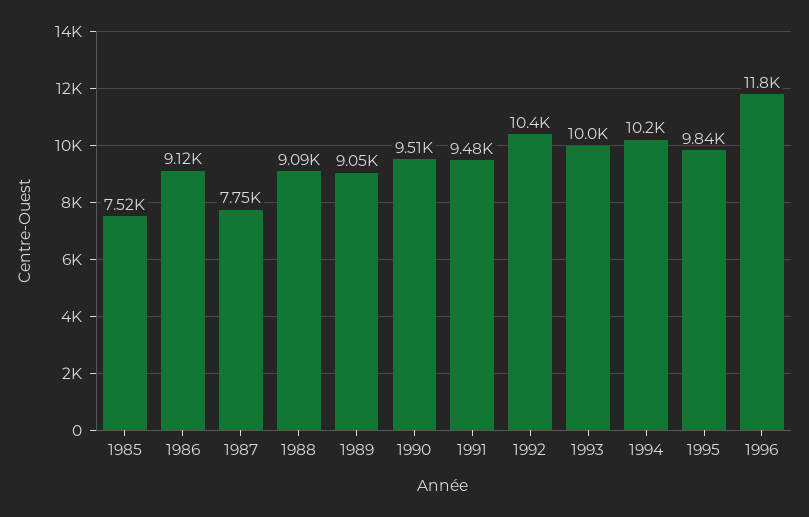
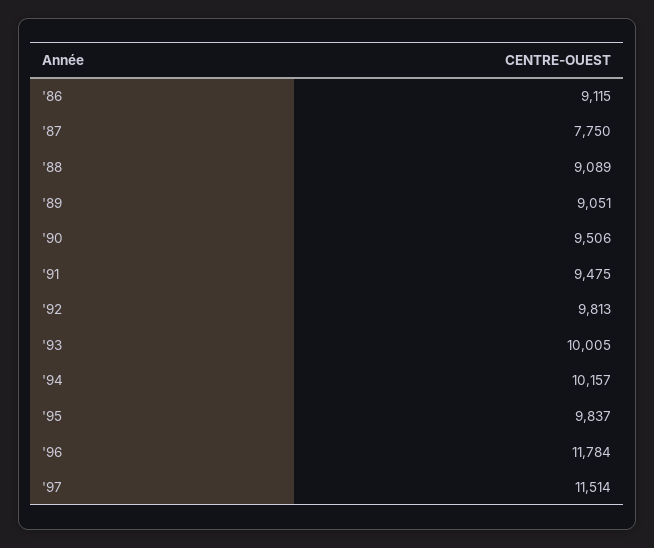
1985: 7520 -> none
1992: 10400 -> 9813
'97: none -> 11514

